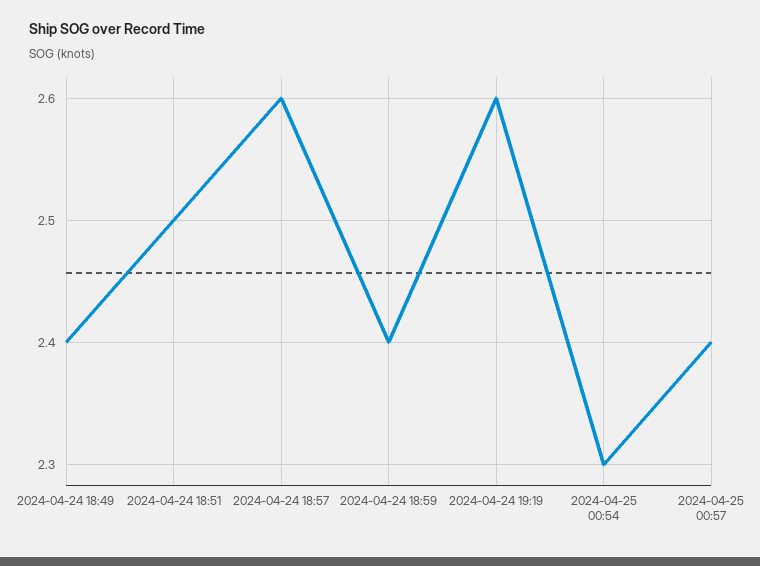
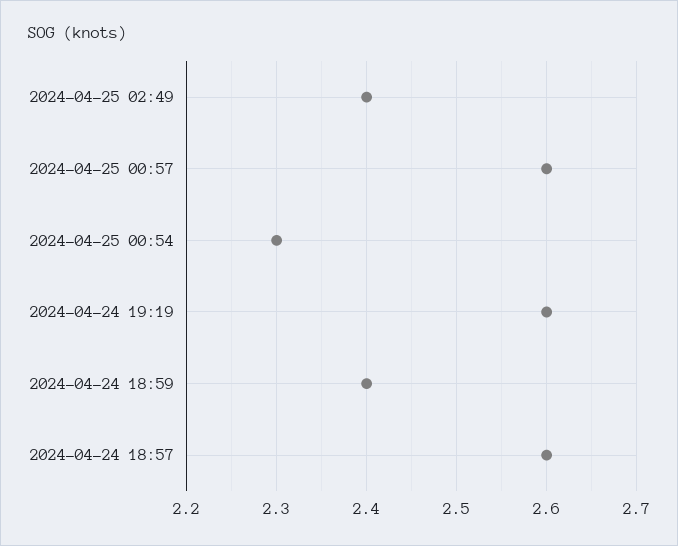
2024-04-24 18:49: 2.4 -> none
2024-04-24 18:51: 2.5 -> none
2024-04-25 00:57: 2.4 -> 2.6
2024-04-25 02:49: none -> 2.4

